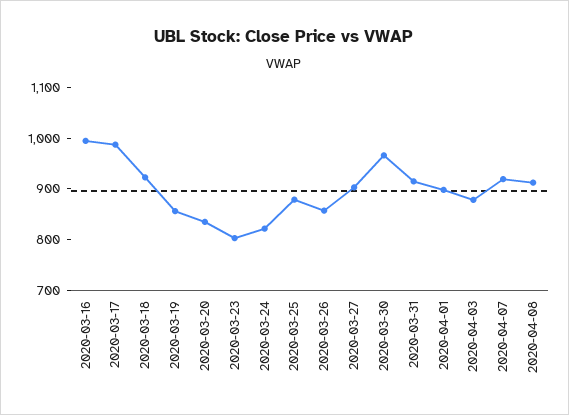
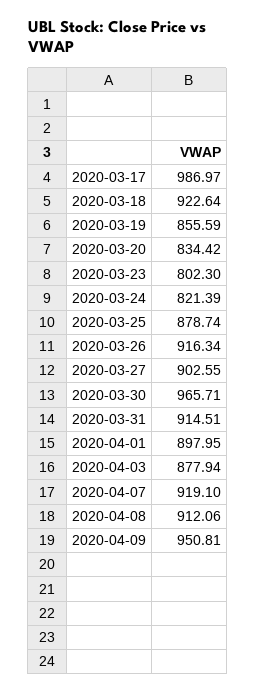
2020-03-16: 1000 -> none
2020-03-26: 860 -> 916.34
2020-04-09: none -> 950.81

